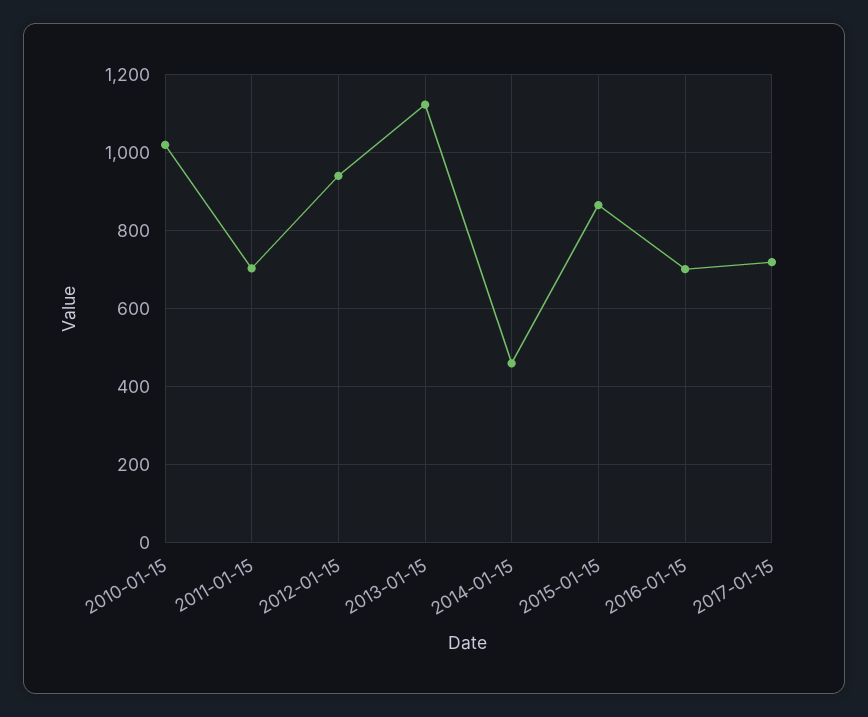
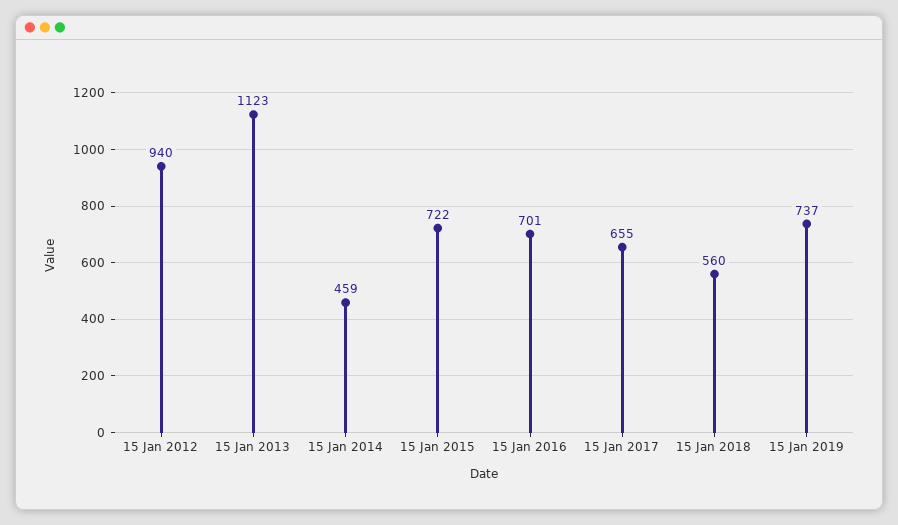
2010-01-15: 1020 -> none
2011-01-15: 700 -> none
2015-01-15: 860 -> 722
2017-01-15: 720 -> 655
15 Jan 2018: none -> 560
15 Jan 2019: none -> 737

